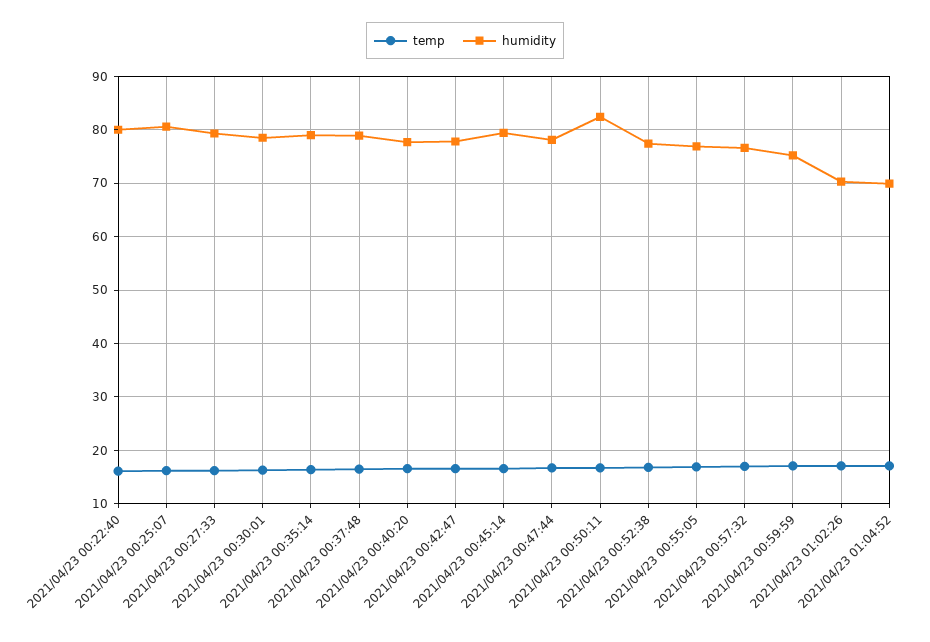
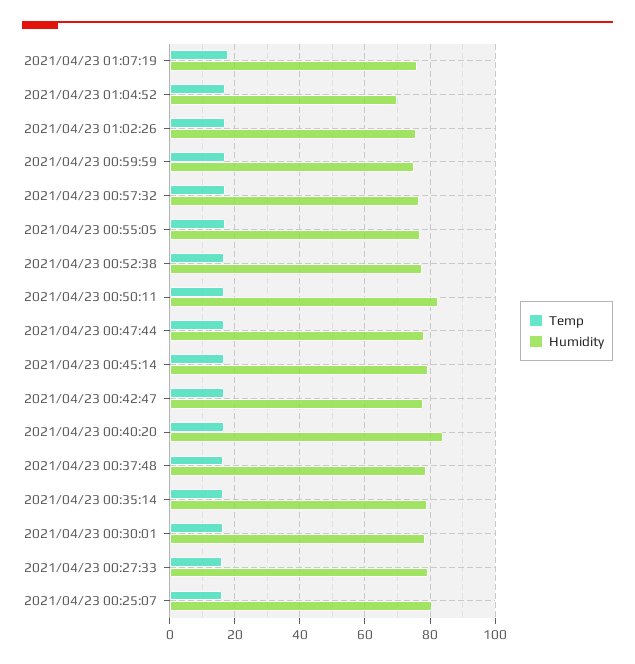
temp, 2021/04/23 00:22:40: 16 -> none
humidity, 2021/04/23 00:22:40: 80 -> none
humidity, 2021/04/23 00:40:20: 78 -> 84
humidity, 2021/04/23 01:02:26: 70 -> 76
temp, 2021/04/23 01:07:19: none -> 18
humidity, 2021/04/23 01:07:19: none -> 76

